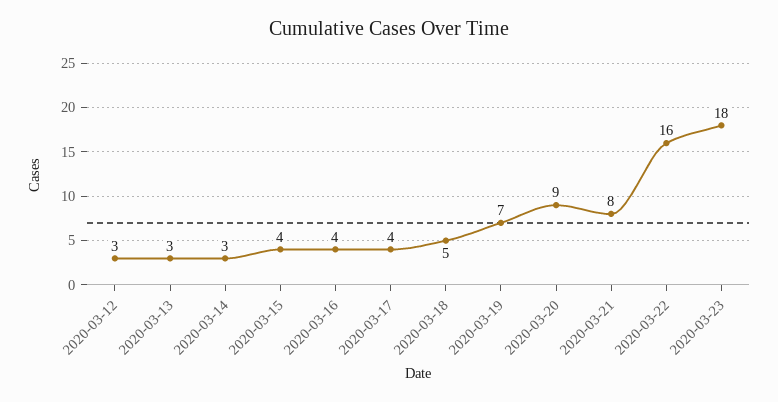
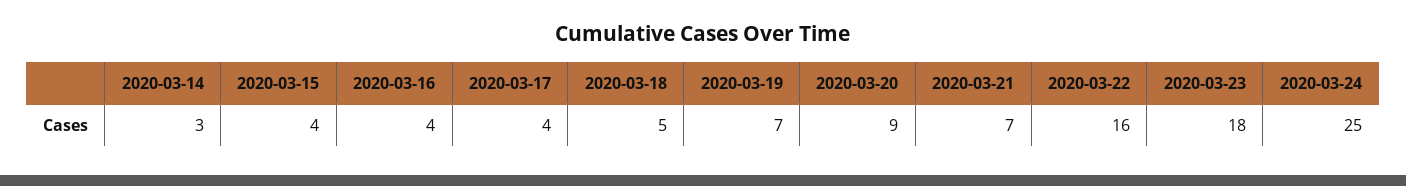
2020-03-12: 3 -> none
2020-03-13: 3 -> none
2020-03-21: 8 -> 7
2020-03-24: none -> 25

